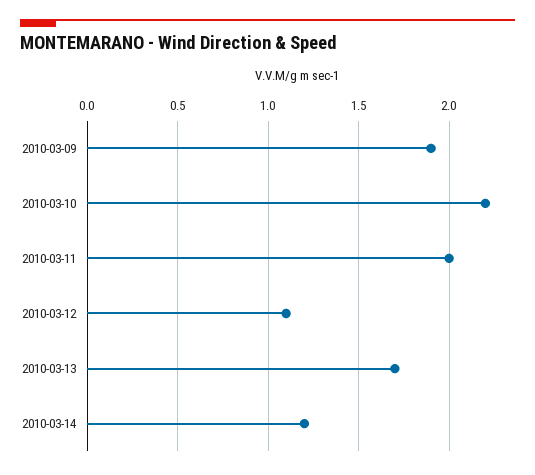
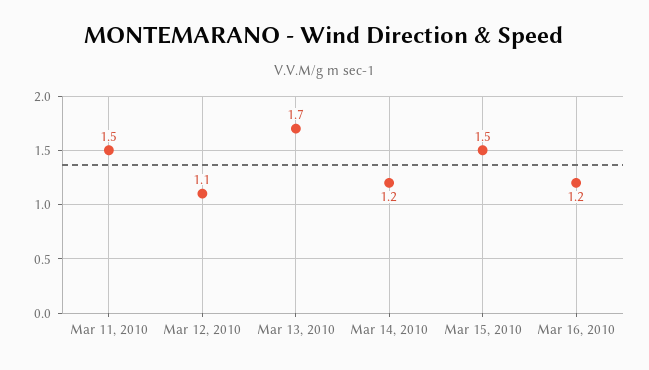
2010-03-09: 1.9 -> none
2010-03-10: 2.2 -> none
2010-03-11: 2 -> 1.5
Mar 15, 2010: none -> 1.5
Mar 16, 2010: none -> 1.2

